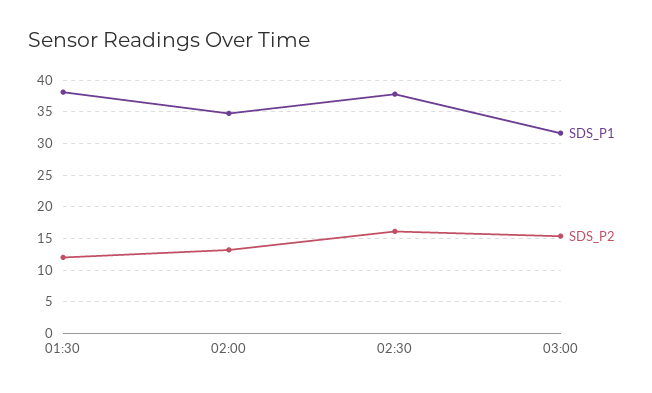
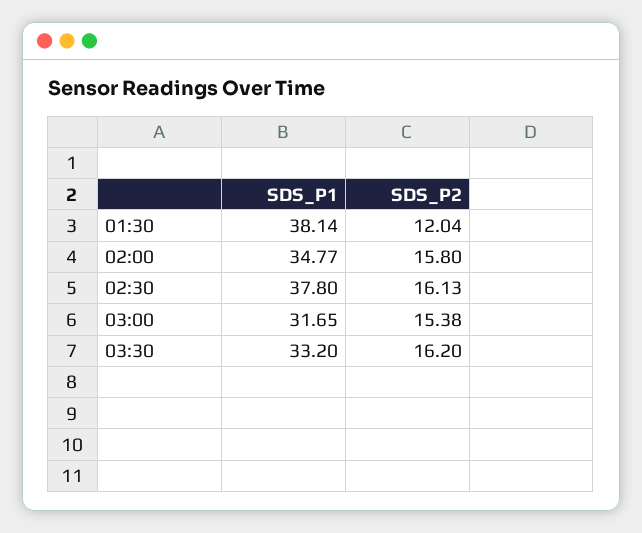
SDS_P2, 02:00: 13 -> 15.8
SDS_P1, 03:30: none -> 33.2
SDS_P2, 03:30: none -> 16.2

